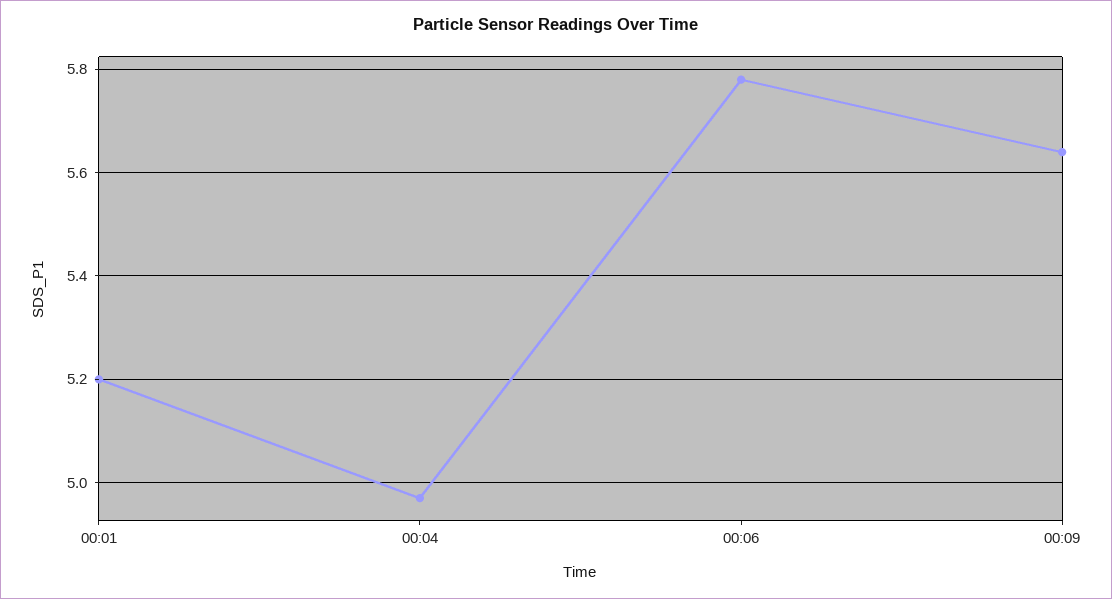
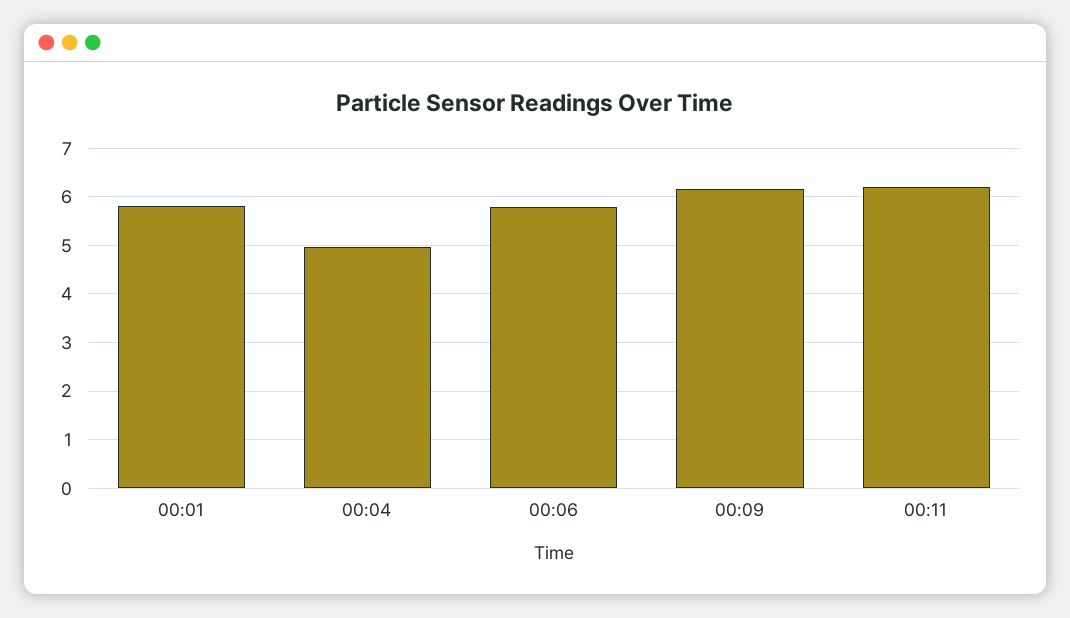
00:01: 5.2 -> 5.8
00:09: 5.65 -> 6.2
00:11: none -> 6.2

